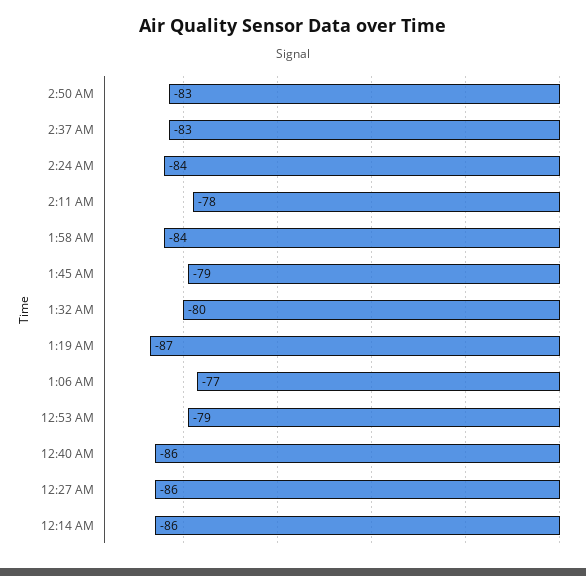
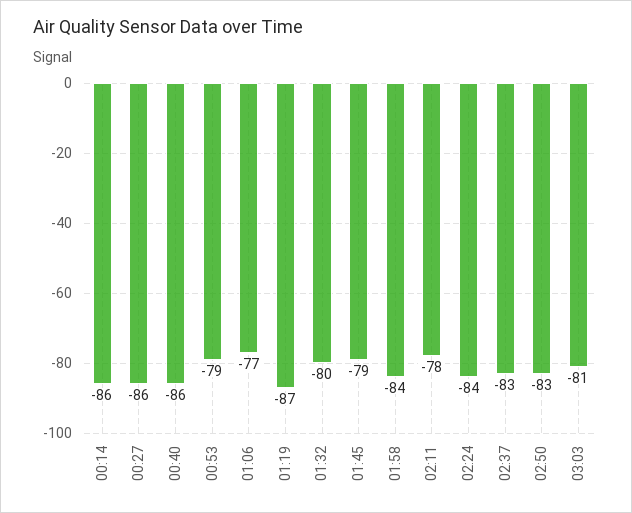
03:03: none -> -81

